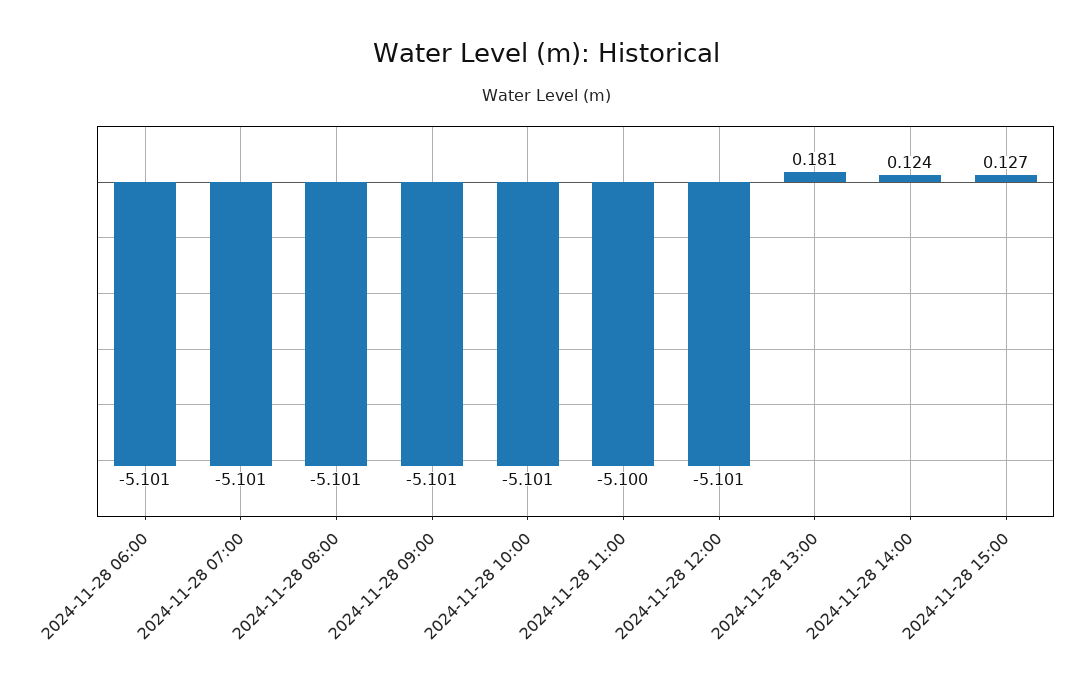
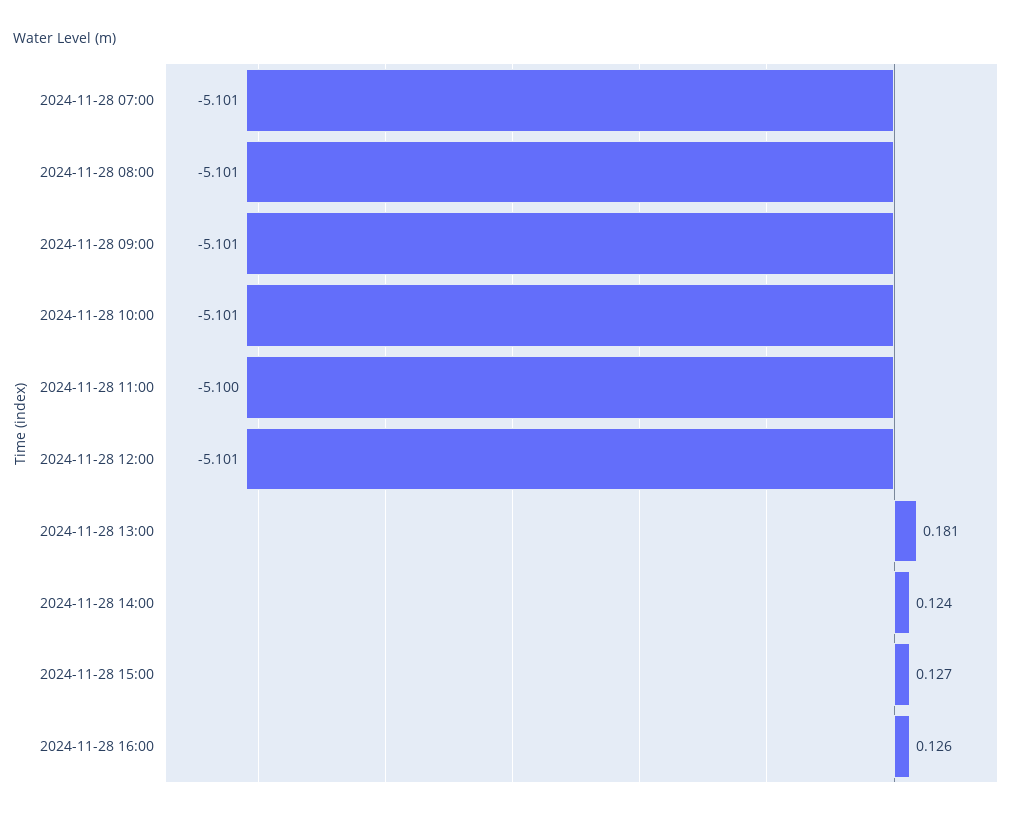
2024-11-28 06:00: -5.101 -> none
2024-11-28 16:00: none -> 0.126

